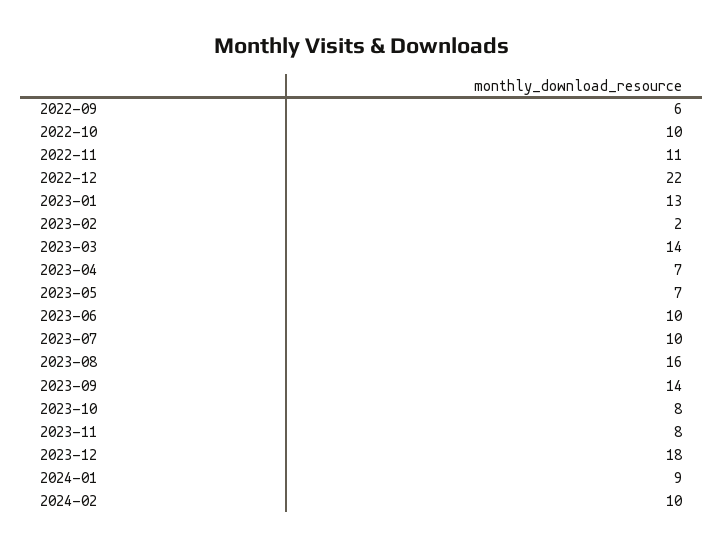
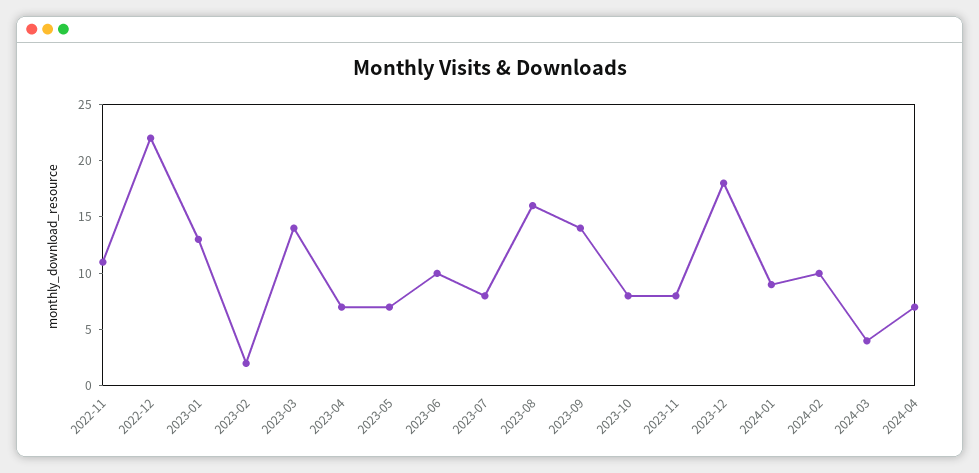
2022-09: 6 -> none
2022-10: 10 -> none
2023-07: 10 -> 8
2024-03: none -> 4
2024-04: none -> 7

